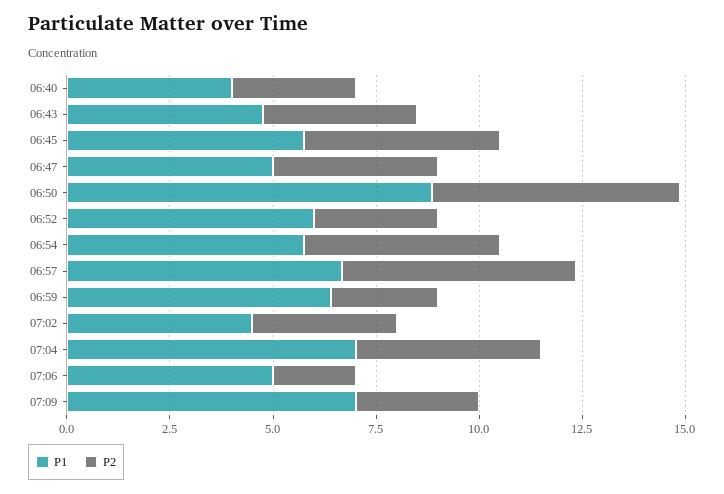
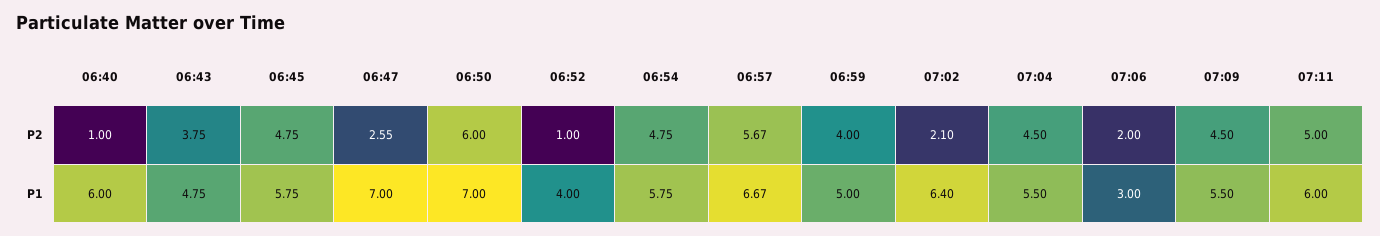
P1, 06:40: 4 -> 6
P2, 06:40: 3 -> 1
P1, 06:47: 5 -> 7
P2, 06:47: 4 -> 2.55
P1, 06:50: 9 -> 7
P1, 06:52: 6 -> 4
P2, 06:52: 3 -> 1
P1, 06:59: 6.5 -> 5
P2, 06:59: 2.5 -> 4
P1, 07:02: 4.5 -> 6.4
P2, 07:02: 3.5 -> 2.1
P1, 07:04: 7 -> 5.5
P1, 07:06: 5 -> 3
P1, 07:09: 7 -> 5.5
P2, 07:09: 3 -> 4.5
P2, 07:11: none -> 5
P1, 07:11: none -> 6

